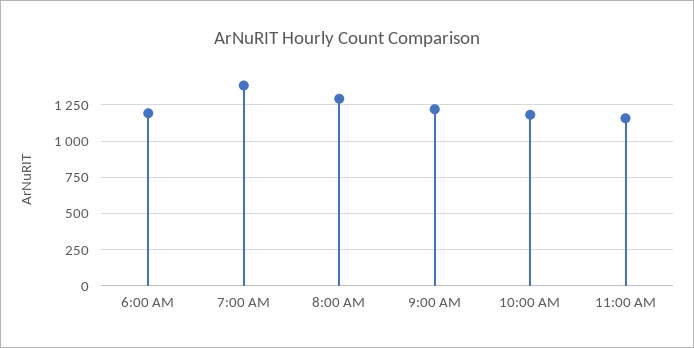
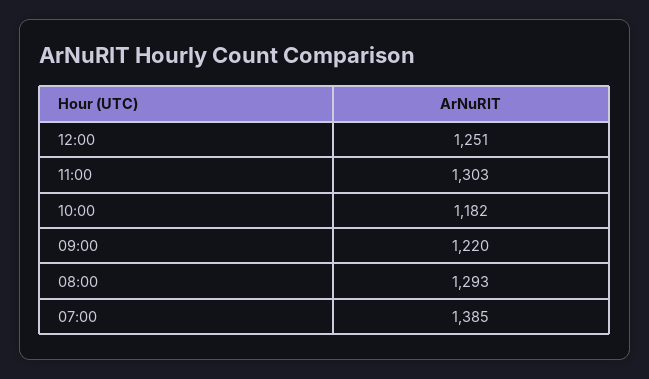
6:00 AM: 1200 -> none
11:00 AM: 1150 -> 1303
12:00: none -> 1251

